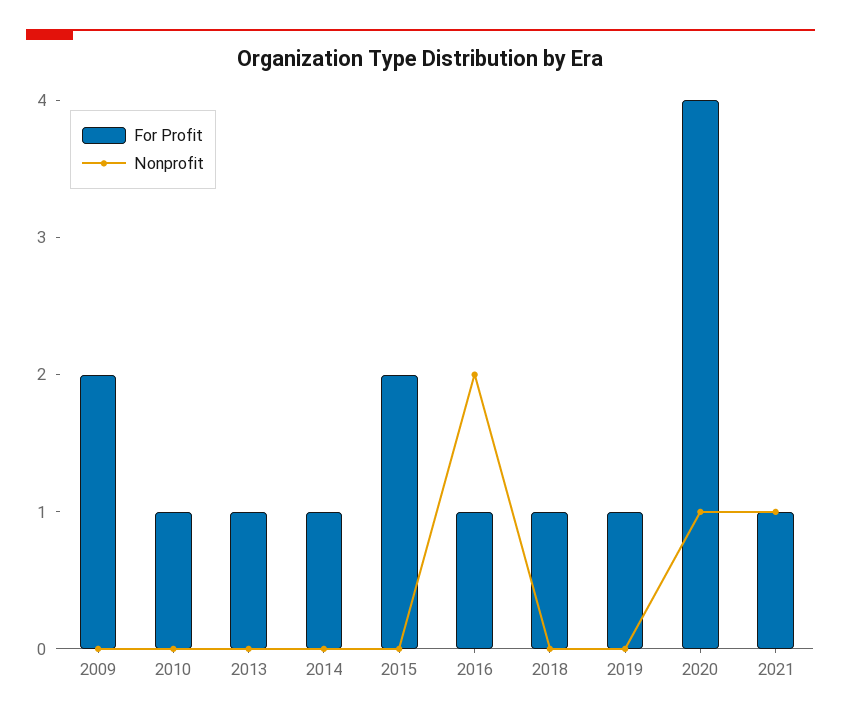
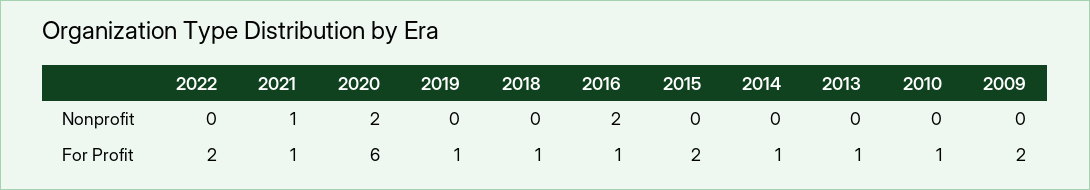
For Profit, 2020: 4 -> 6
Nonprofit, 2020: 1 -> 2
Nonprofit, 2022: none -> 0
For Profit, 2022: none -> 2

